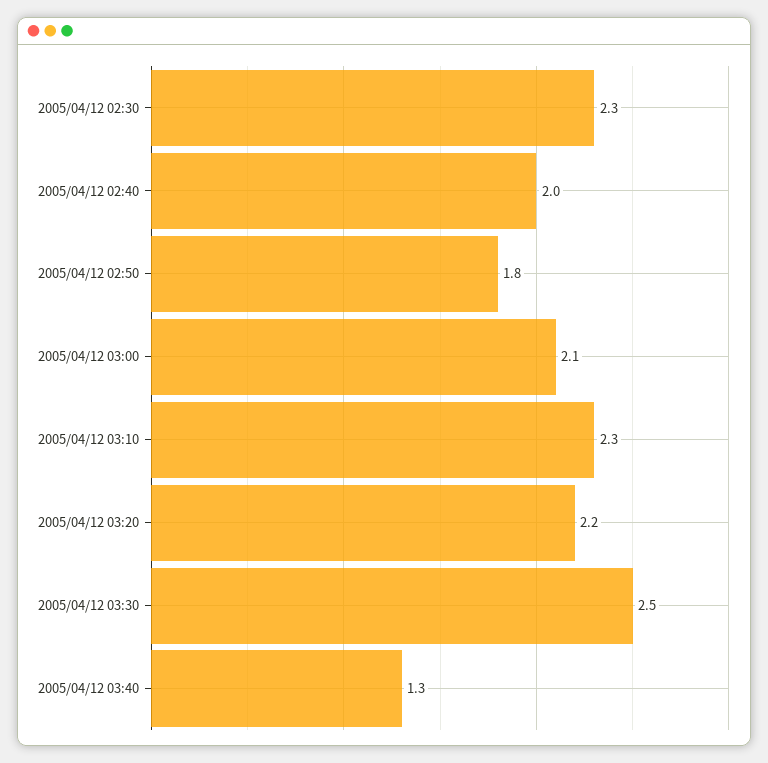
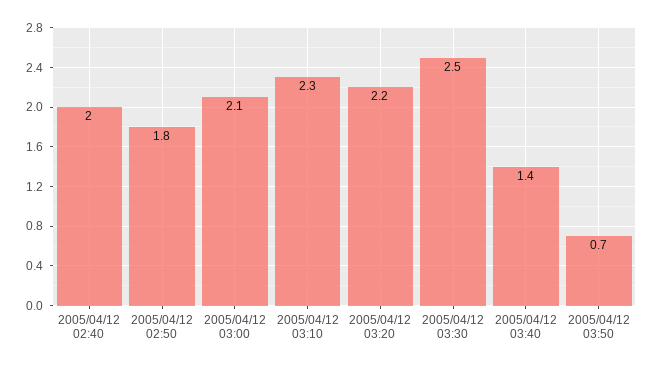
2005/04/12 02:30: 2.3 -> none
2005/04/12 03:40: 1.3 -> 1.4
2005/04/12 03:50: none -> 0.7

